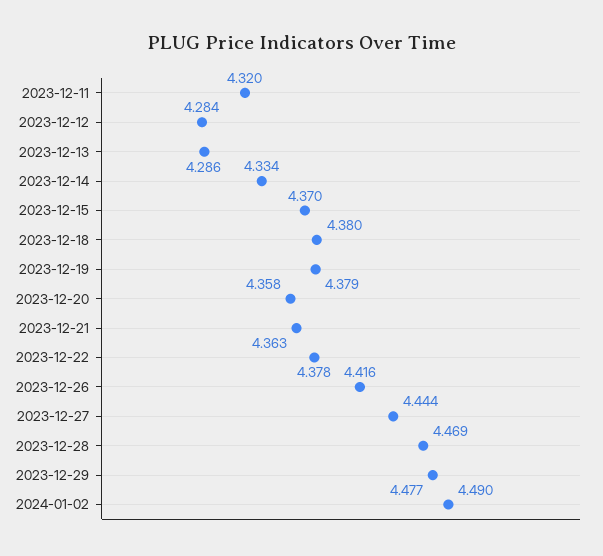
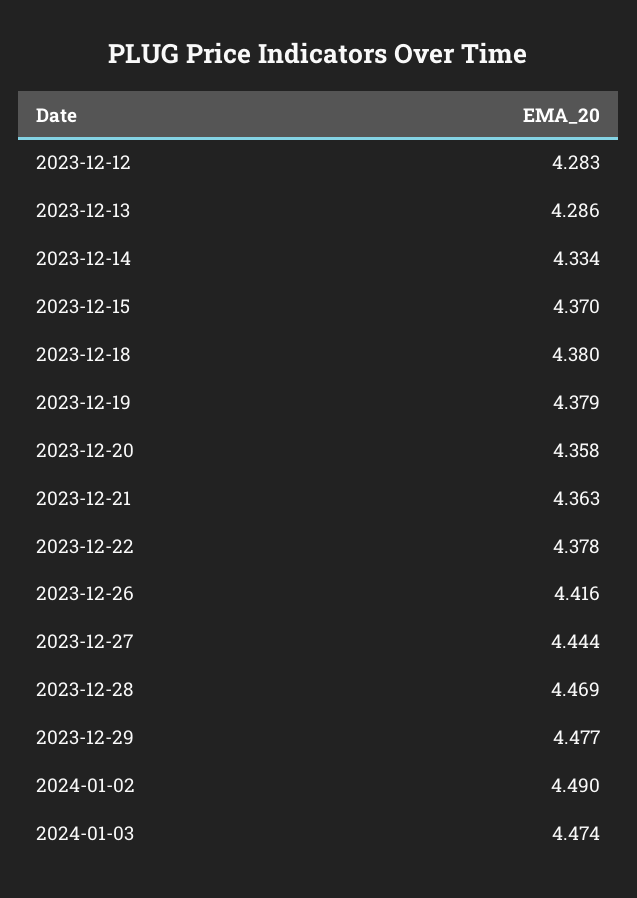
2023-12-11: 4.32 -> none
2023-12-12: 4.284 -> 4.283
2024-01-03: none -> 4.474

